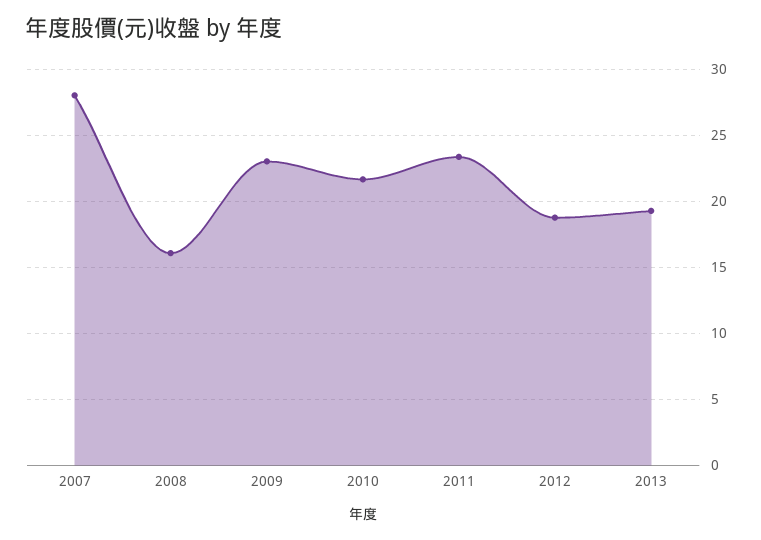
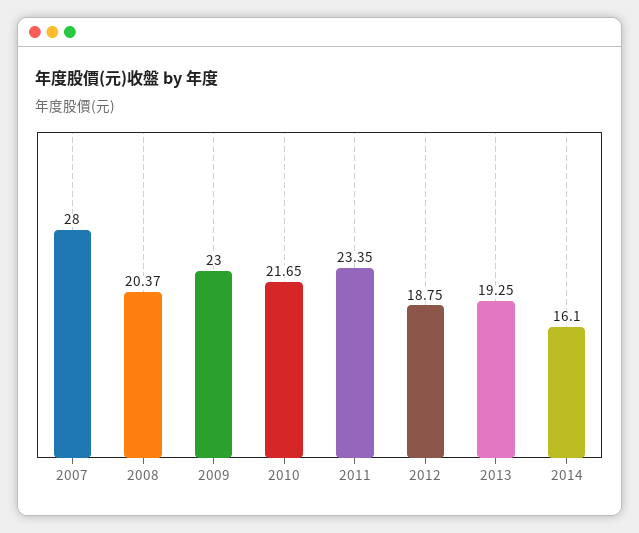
2008: 16 -> 20.37
2014: none -> 16.1

